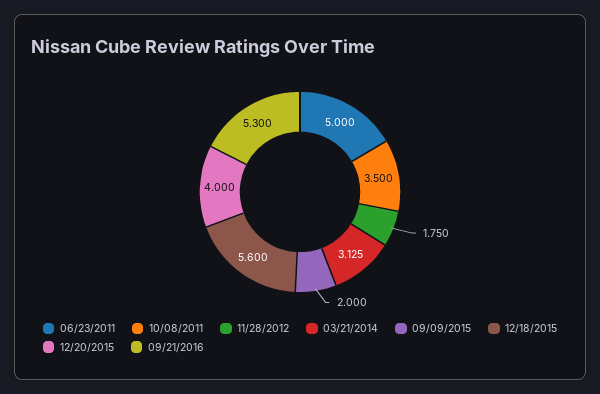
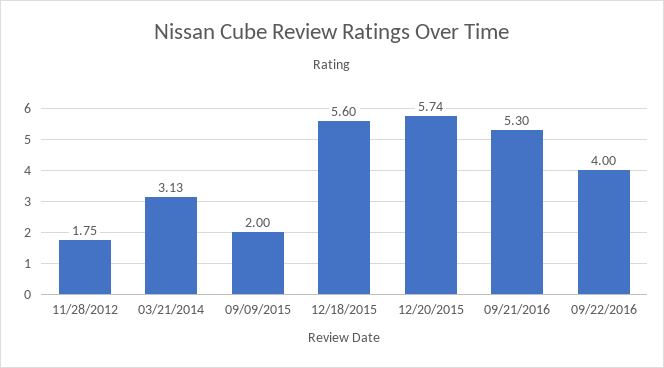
06/23/2011: 5 -> none
10/08/2011: 3.5 -> none
12/20/2015: 4 -> 5.74
09/22/2016: none -> 4

